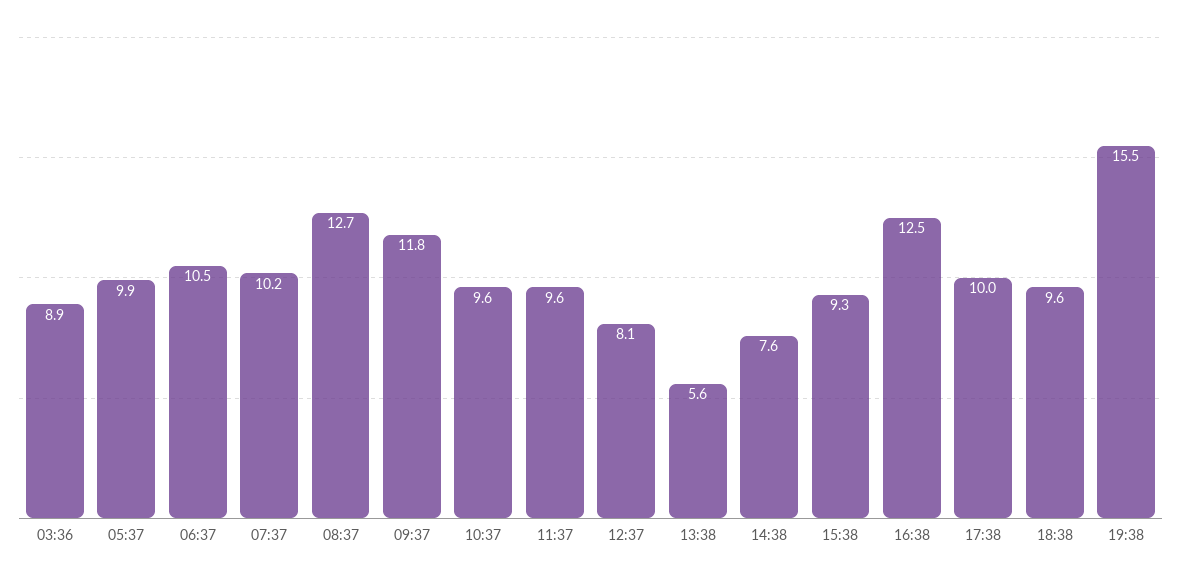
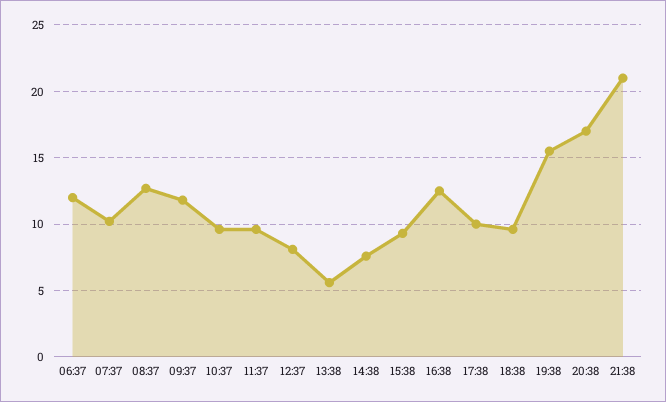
03:36: 8.9 -> none
05:37: 9.9 -> none
06:37: 10.5 -> 12
20:38: none -> 17
21:38: none -> 21

